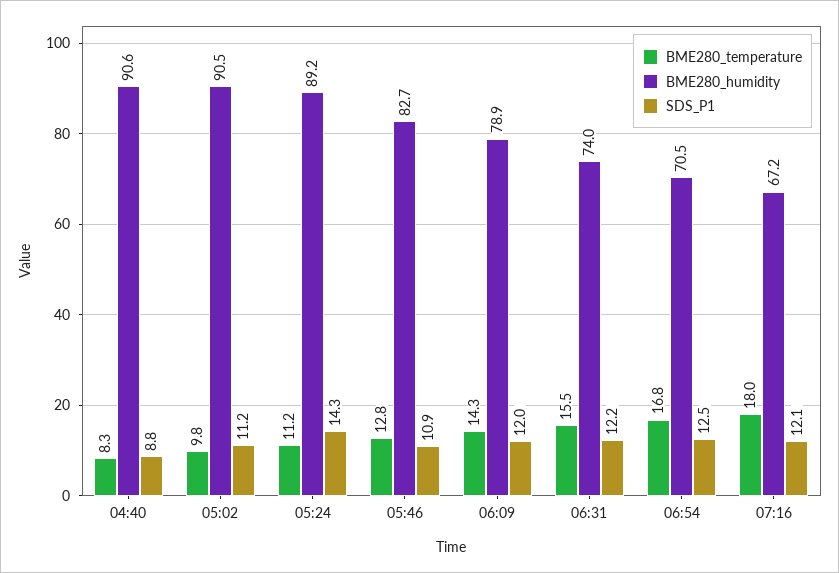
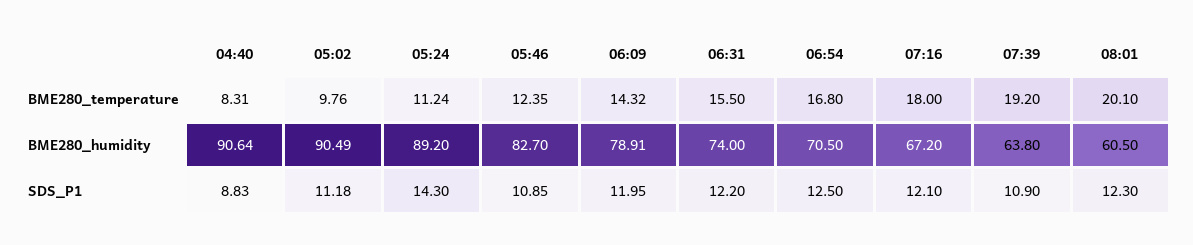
BME280_temperature, 05:46: 12.8 -> 12.35
BME280_temperature, 07:39: none -> 19.2
BME280_temperature, 08:01: none -> 20.1
BME280_humidity, 07:39: none -> 63.8
BME280_humidity, 08:01: none -> 60.5
SDS_P1, 07:39: none -> 10.9
SDS_P1, 08:01: none -> 12.3

